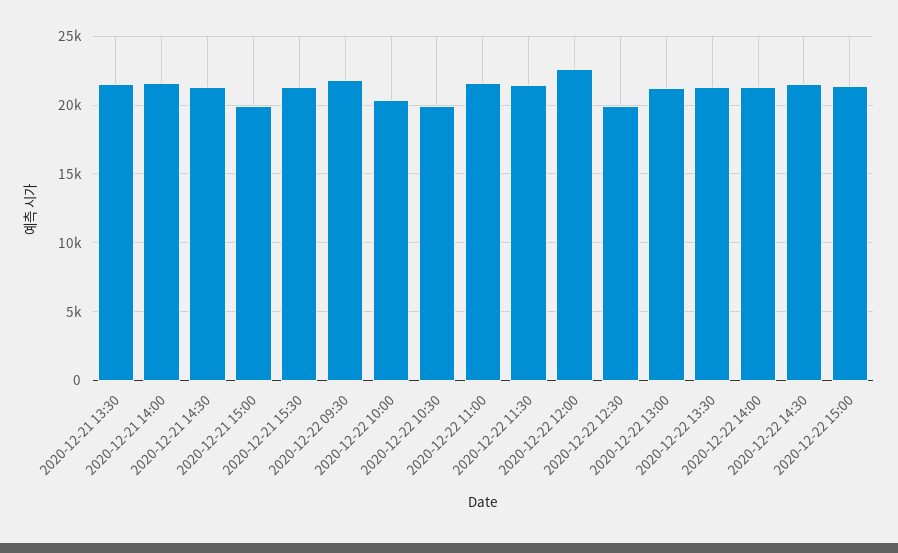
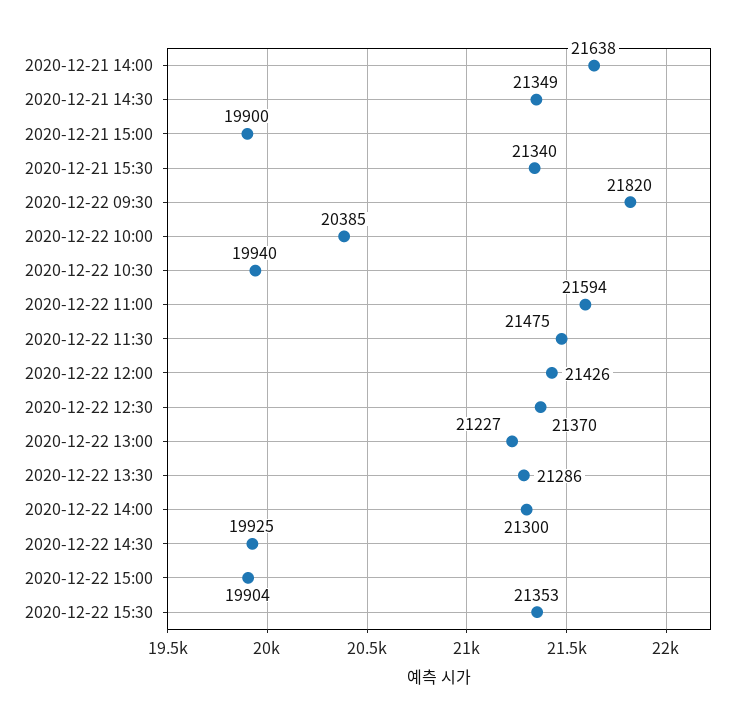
2020-12-21 13:30: 21500 -> none
2020-12-22 12:00: 22500 -> 21426
2020-12-22 12:30: 20000 -> 21370
2020-12-22 14:30: 21500 -> 19925
2020-12-22 15:00: 21500 -> 19904
2020-12-22 15:30: none -> 21353

